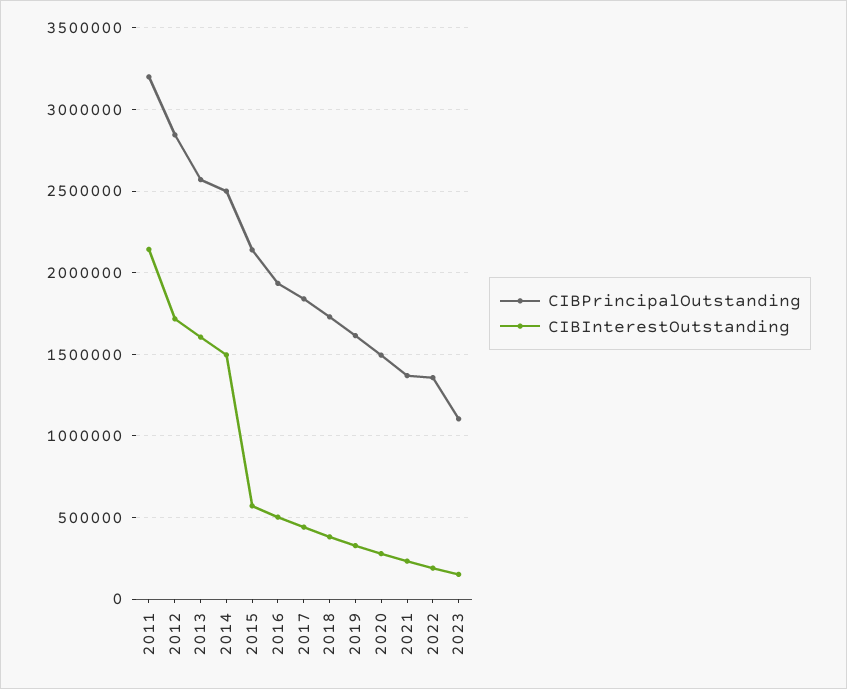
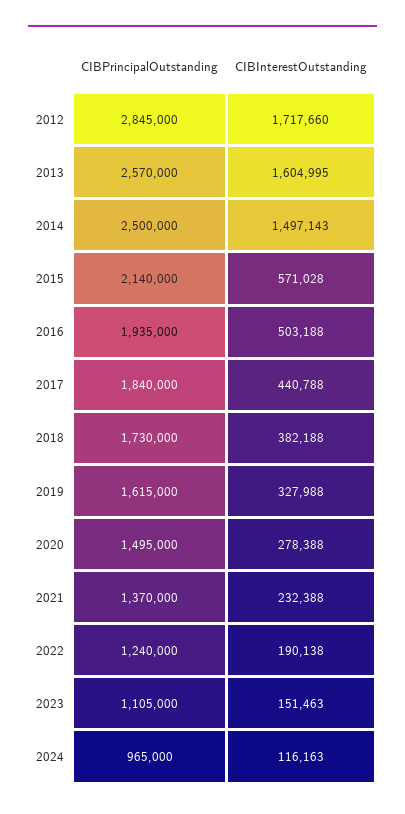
CIBPrincipalOutstanding, 2011: 3200000 -> none
CIBInterestOutstanding, 2011: 2150000 -> none
CIBPrincipalOutstanding, 2022: 1350000 -> 1240000
CIBPrincipalOutstanding, 2024: none -> 965000
CIBInterestOutstanding, 2024: none -> 116163

